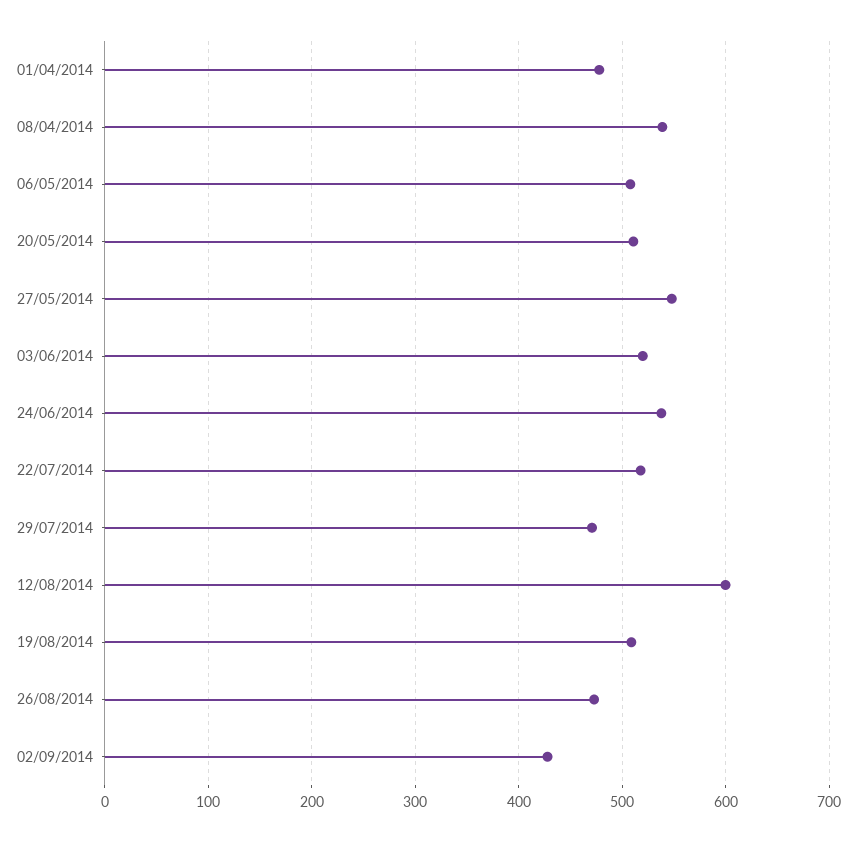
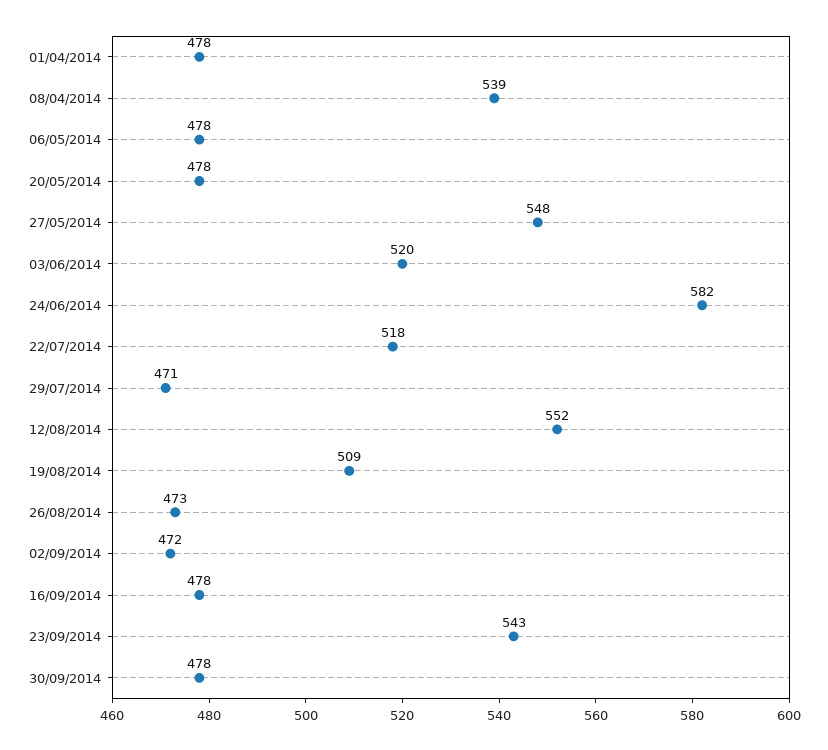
06/05/2014: 510 -> 478
20/05/2014: 510 -> 478
24/06/2014: 540 -> 582
12/08/2014: 600 -> 552
02/09/2014: 430 -> 472
16/09/2014: none -> 478
23/09/2014: none -> 543
30/09/2014: none -> 478

